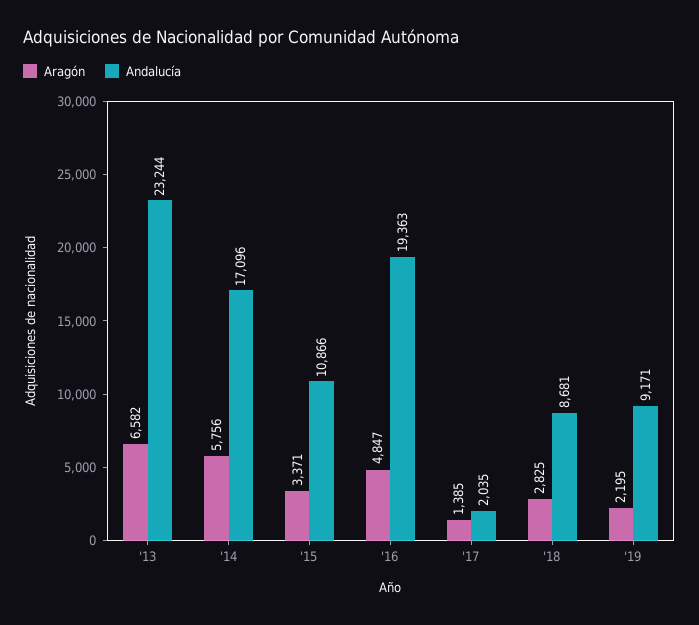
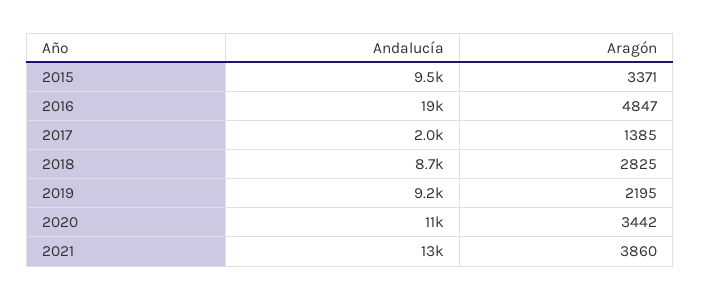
Aragón, '13: 6582 -> none
Andalucía, '13: 23244 -> none
Aragón, '14: 5756 -> none
Andalucía, '14: 17096 -> none
Andalucía, '15: 10866 -> 9500
Andalucía, 2020: none -> 11000
Aragón, 2020: none -> 3442
Andalucía, 2021: none -> 13000
Aragón, 2021: none -> 3860

